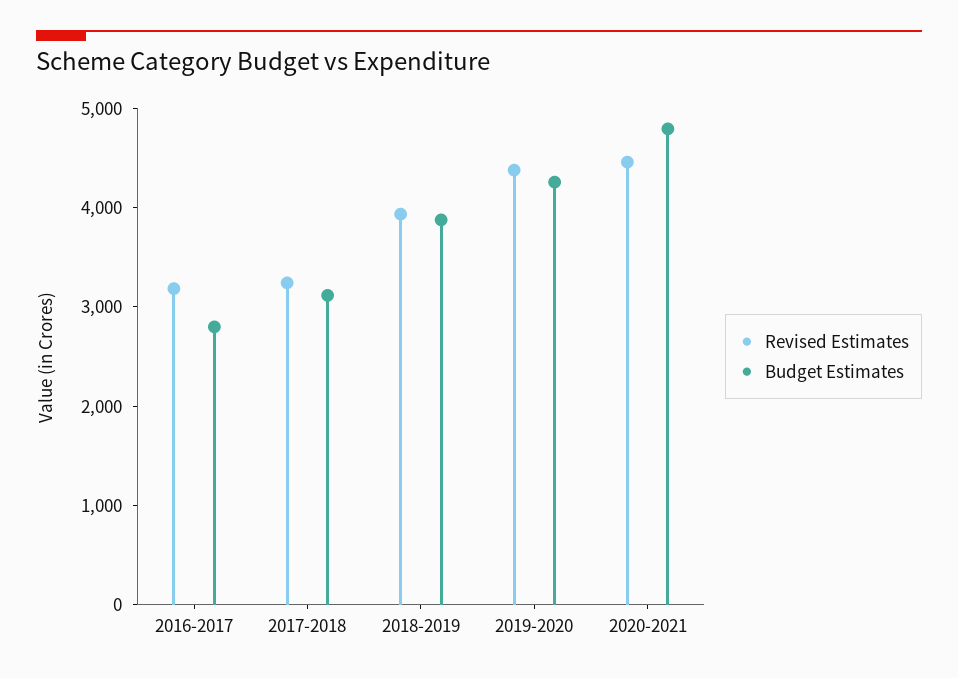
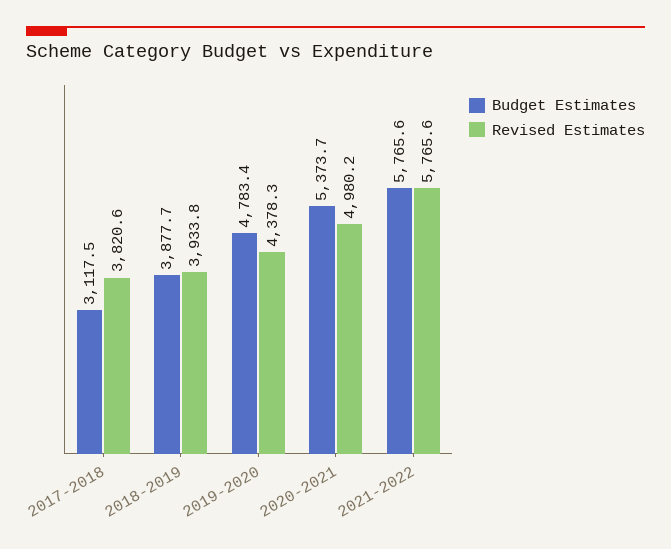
Revised Estimates, 2016-2017: 3200 -> none
Budget Estimates, 2016-2017: 2800 -> none
Revised Estimates, 2017-2018: 3200 -> 3820.6
Budget Estimates, 2019-2020: 4200 -> 4783.4
Revised Estimates, 2020-2021: 4400 -> 4980.2
Budget Estimates, 2020-2021: 4800 -> 5373.7
Budget Estimates, 2021-2022: none -> 5765.6
Revised Estimates, 2021-2022: none -> 5765.6

